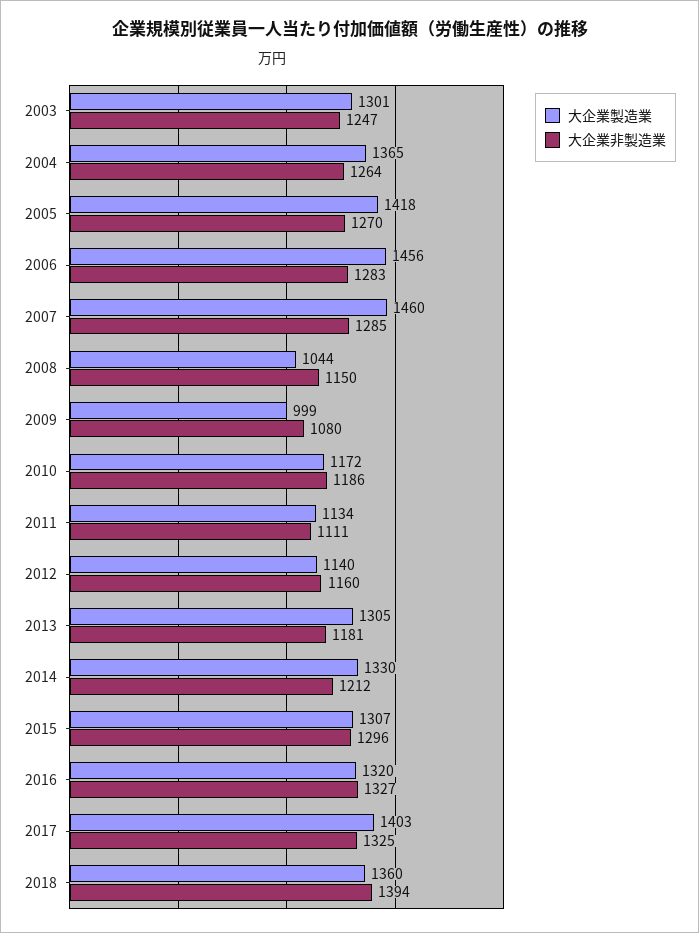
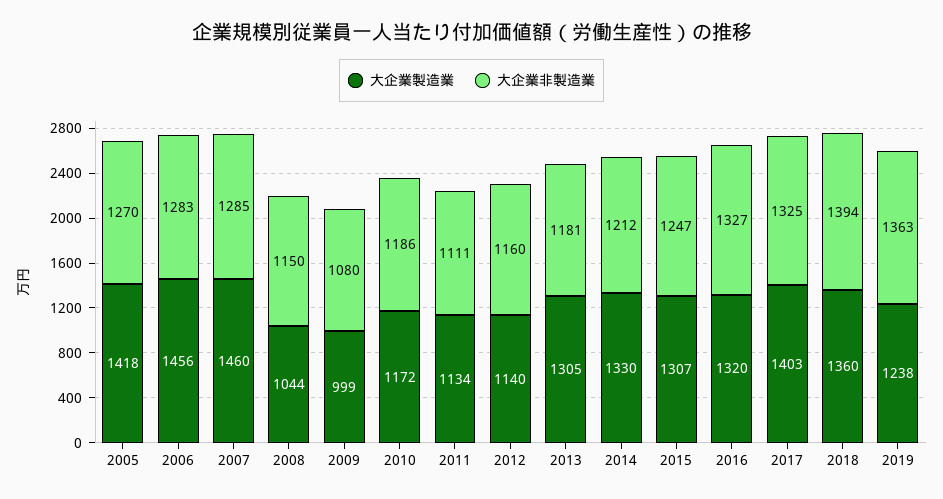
大企業製造業, 2003: 1301 -> none
大企業非製造業, 2003: 1247 -> none
大企業製造業, 2004: 1365 -> none
大企業非製造業, 2004: 1264 -> none
大企業非製造業, 2015: 1296 -> 1247
大企業製造業, 2019: none -> 1238
大企業非製造業, 2019: none -> 1363

